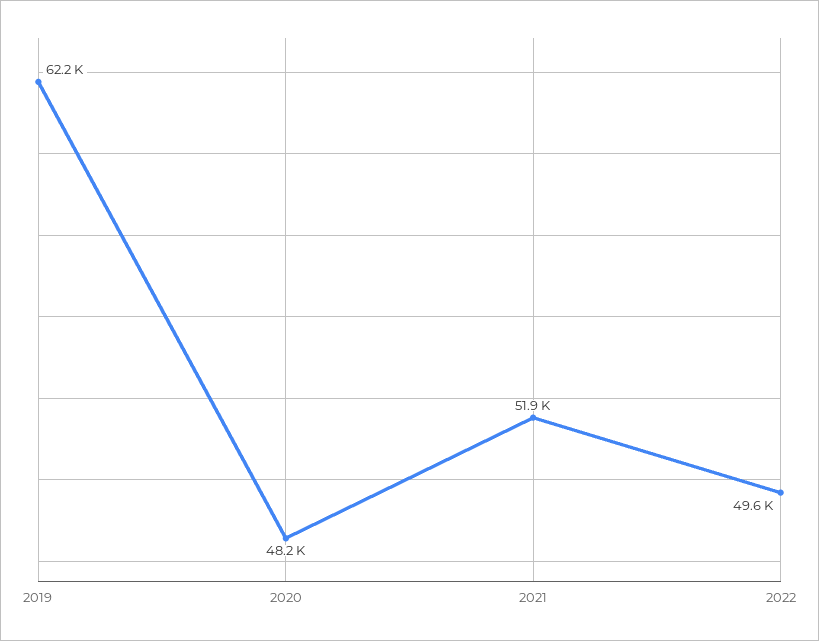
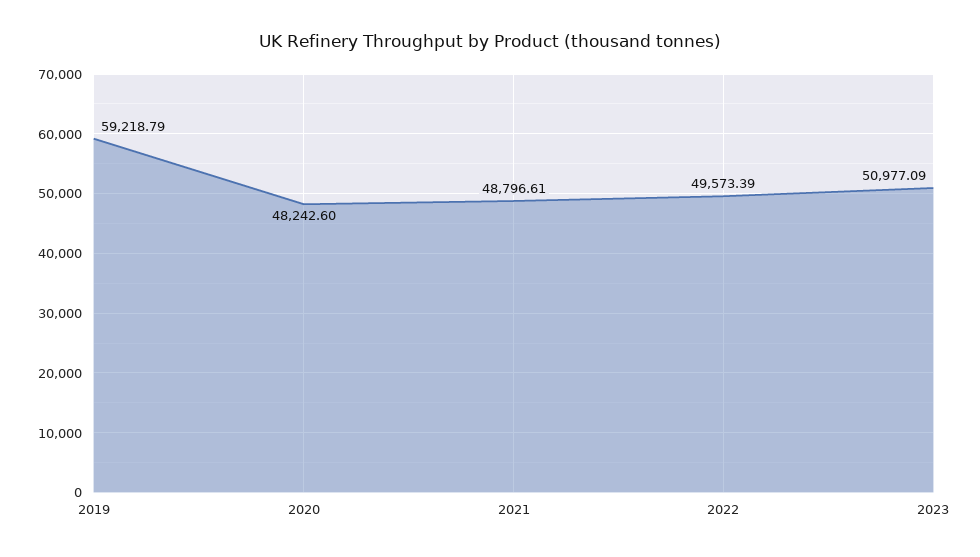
2019: 62200 -> 59218.79
2021: 51900 -> 48796.61
2023: none -> 50977.09

